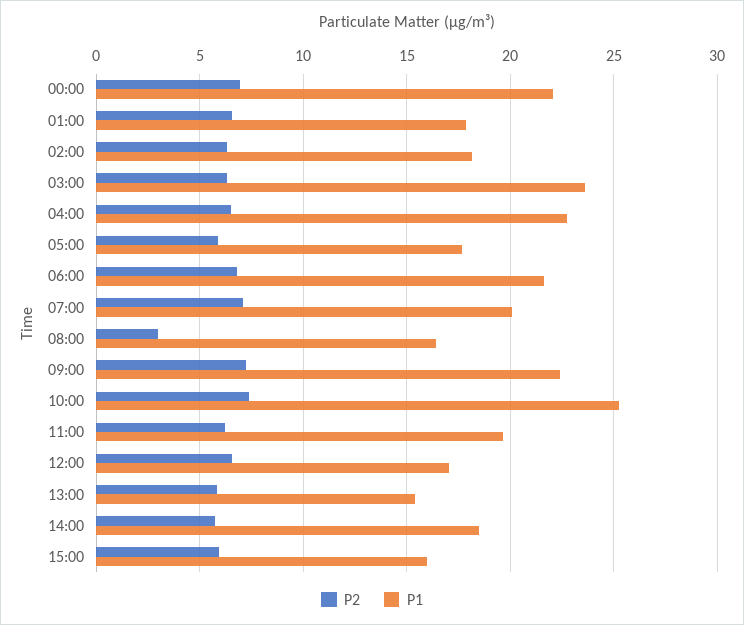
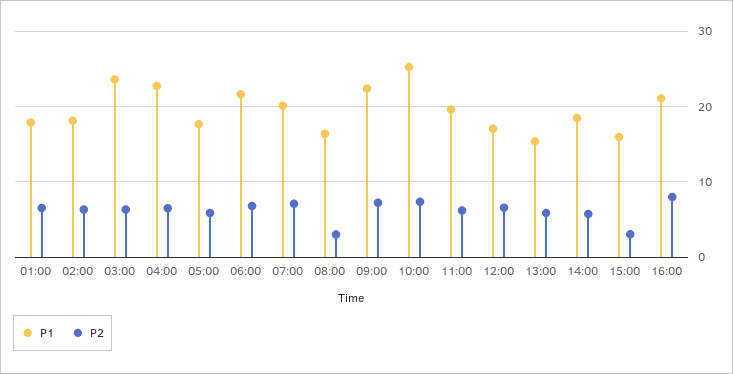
P2, 00:00: 7 -> none
P1, 00:00: 22 -> none
P2, 15:00: 6 -> 3
P1, 16:00: none -> 21
P2, 16:00: none -> 8

